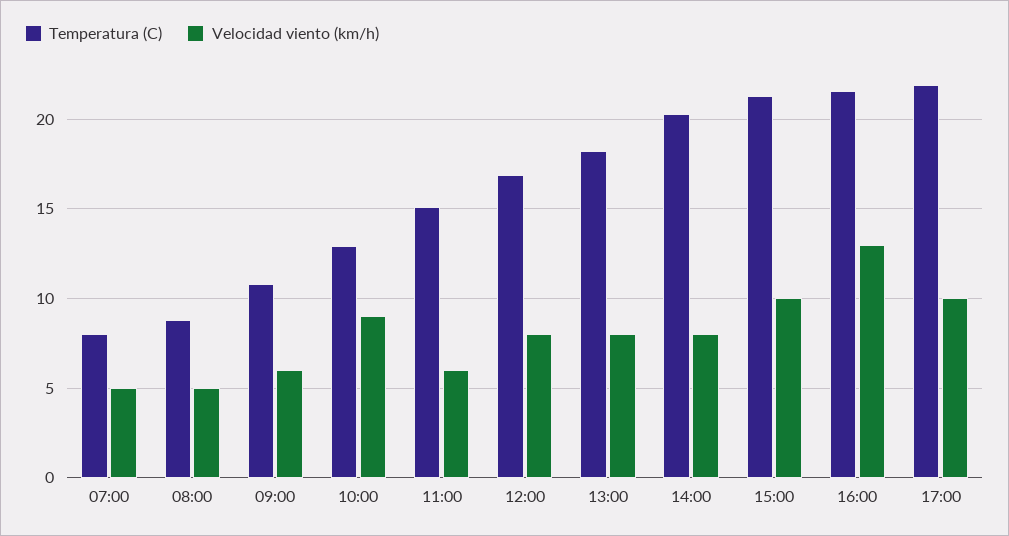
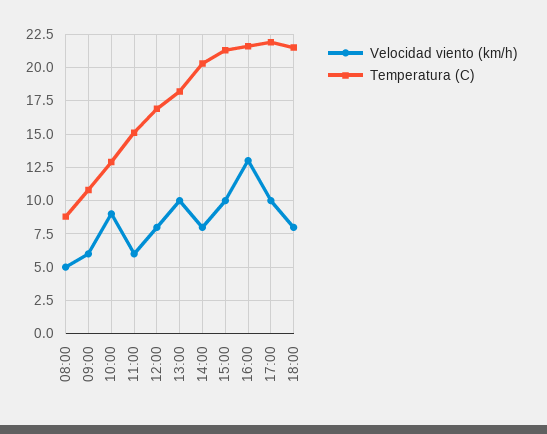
Temperatura (C), 07:00: 8 -> none
Velocidad viento (km/h), 07:00: 5 -> none
Velocidad viento (km/h), 13:00: 8 -> 10
Velocidad viento (km/h), 18:00: none -> 8
Temperatura (C), 18:00: none -> 21.5

